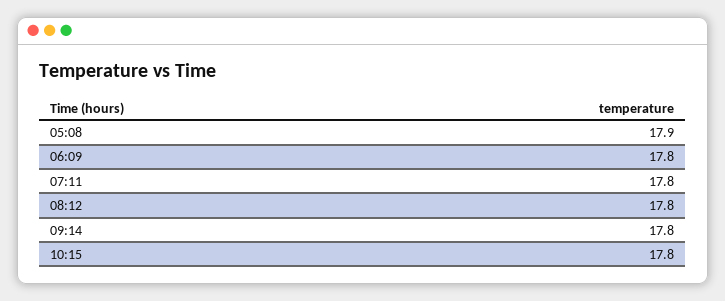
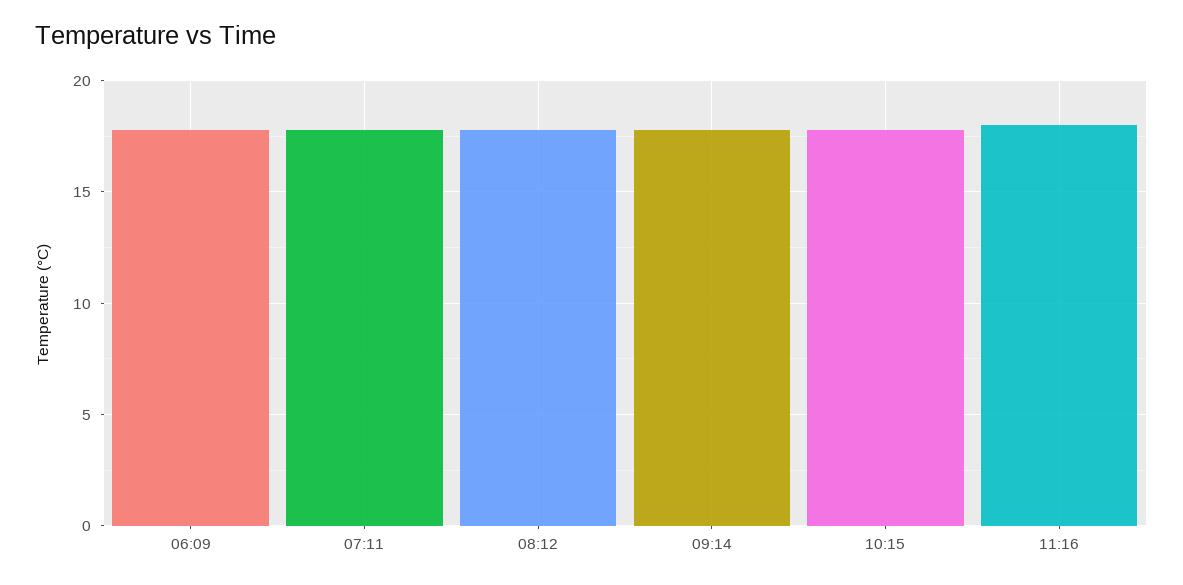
05:08: 17.9 -> none
11:16: none -> 18

